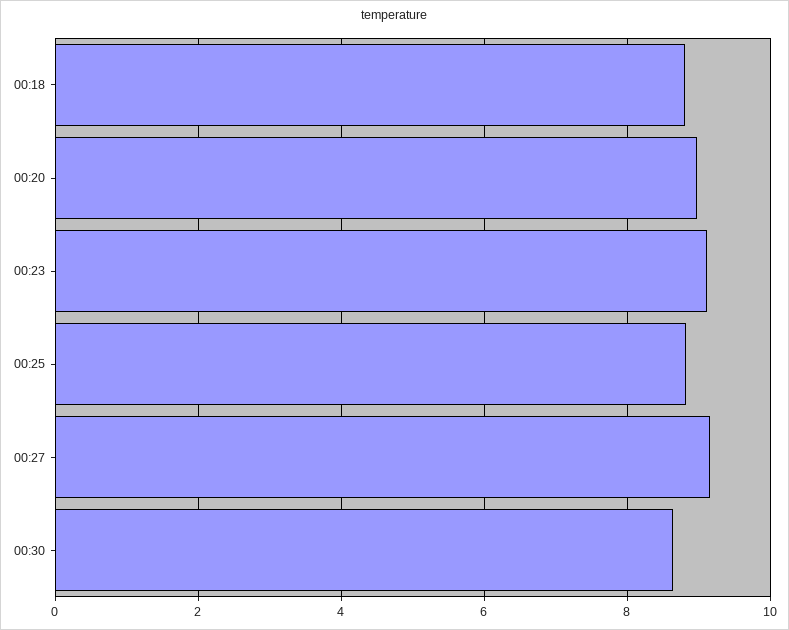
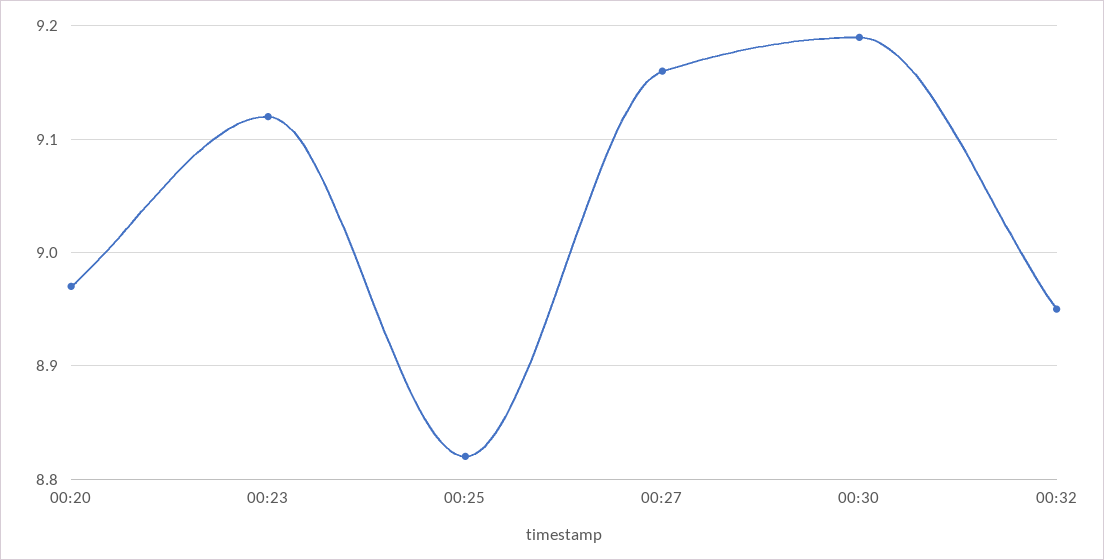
00:18: 8.8 -> none
00:30: 8.6 -> 9.19
00:32: none -> 8.95

